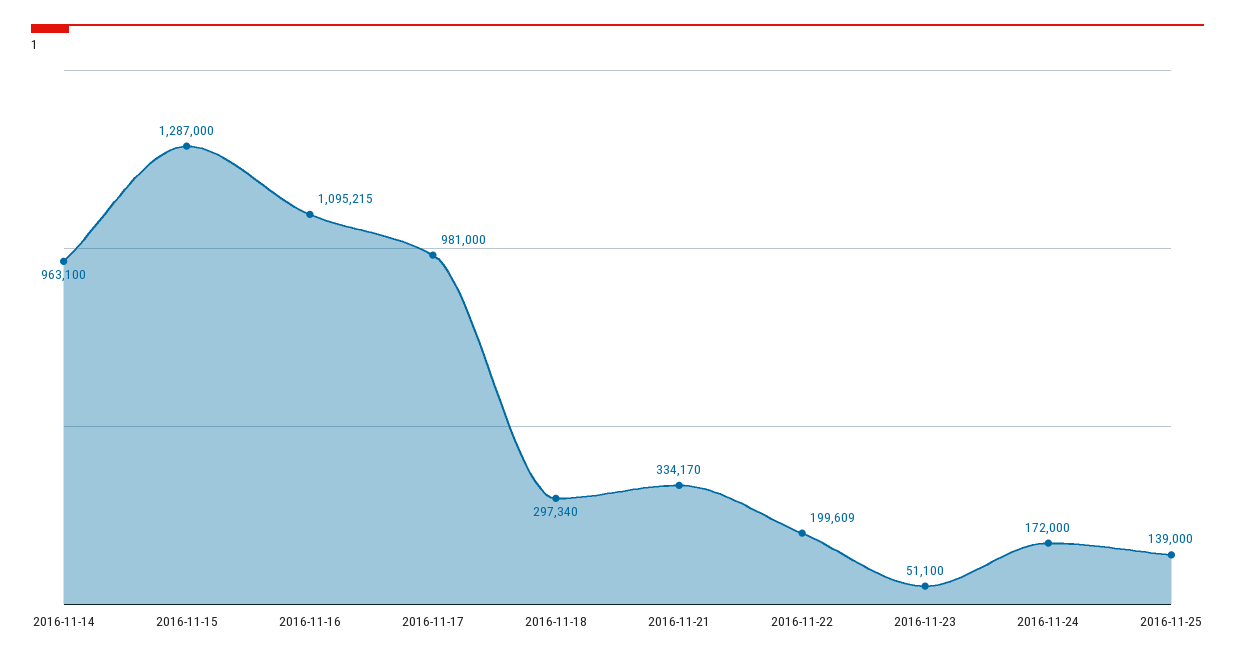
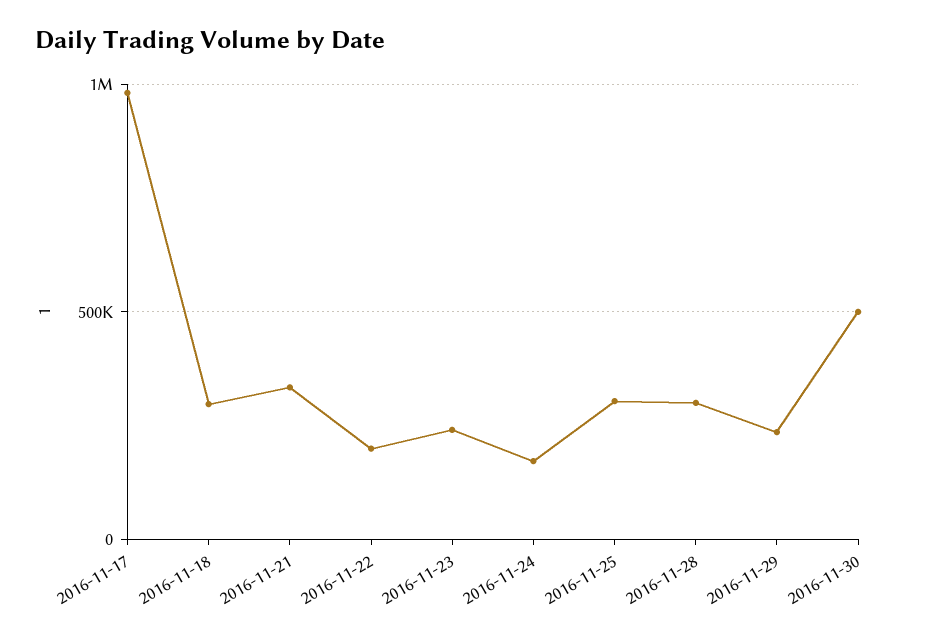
2016-11-14: 963100 -> none
2016-11-15: 1287000 -> none
2016-11-16: 1095215 -> none
2016-11-23: 51100 -> 250000
2016-11-25: 139000 -> 300000
2016-11-28: none -> 300000
2016-11-29: none -> 250000
2016-11-30: none -> 500000

